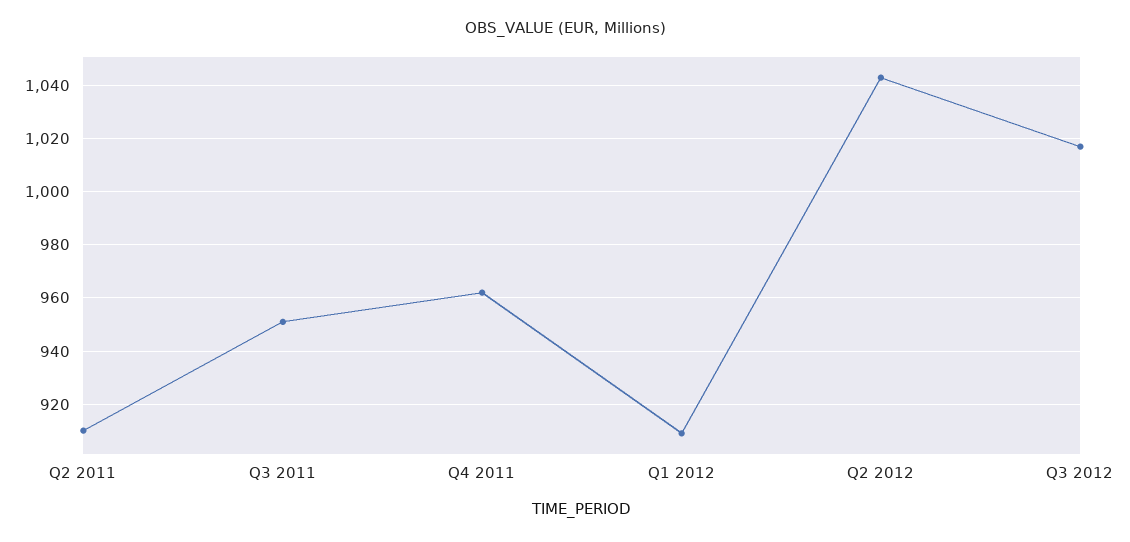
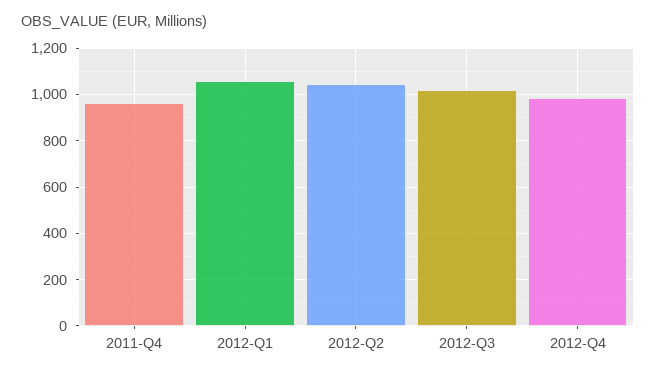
Q2 2011: 910 -> none
Q3 2011: 950 -> none
Q1 2012: 910 -> 1050
2012-Q4: none -> 1000

